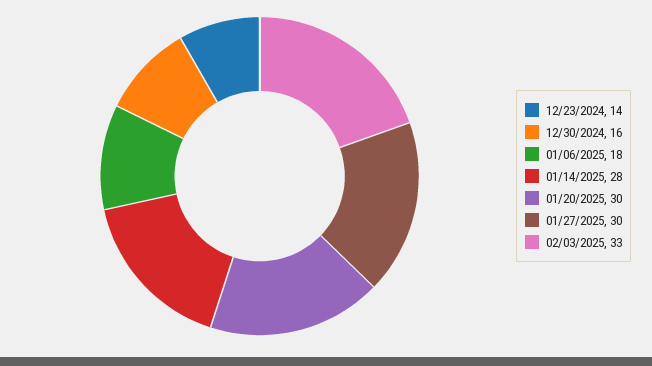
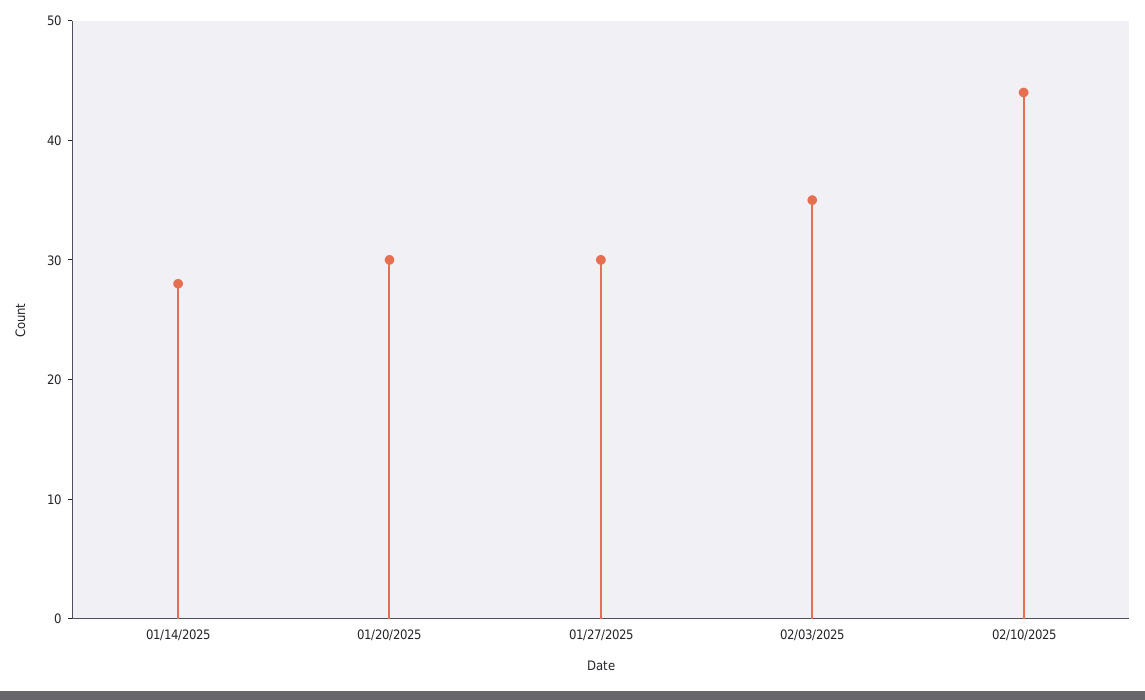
12/23/2024: 14 -> none
12/30/2024: 16 -> none
01/06/2025: 18 -> none
02/03/2025: 33 -> 35
02/10/2025: none -> 44

